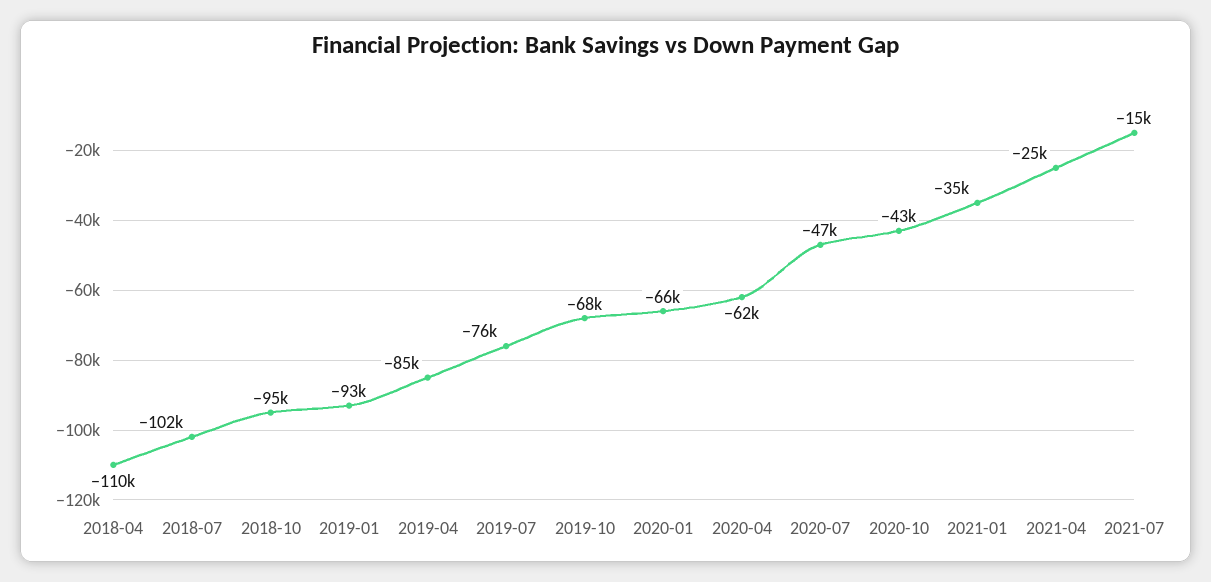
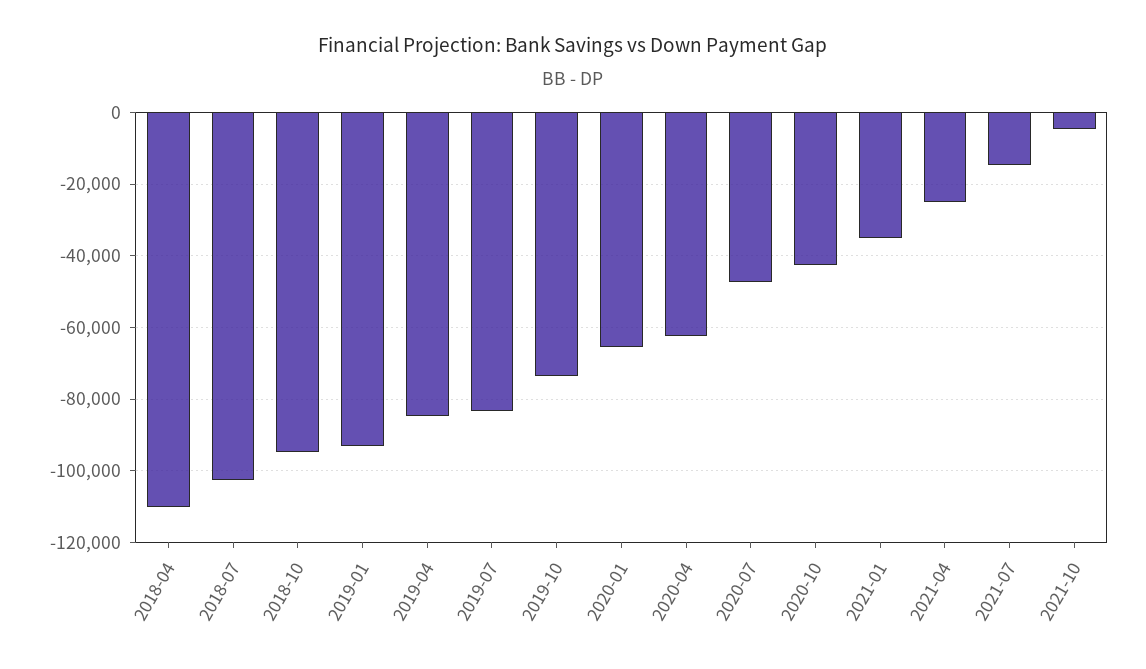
2019-07: -76000 -> -84000
2019-10: -68000 -> -74000
2021-10: none -> -4000

